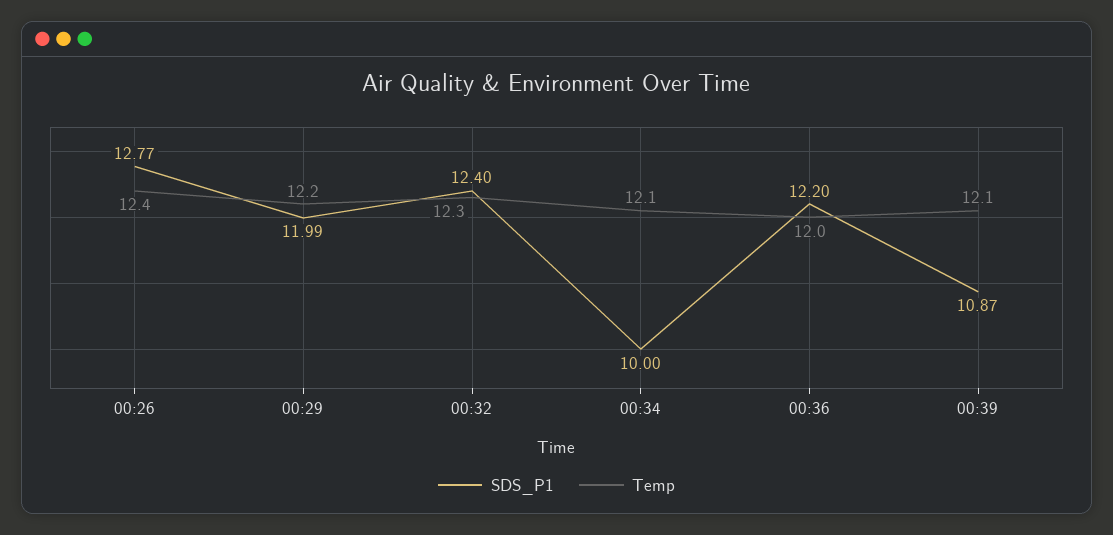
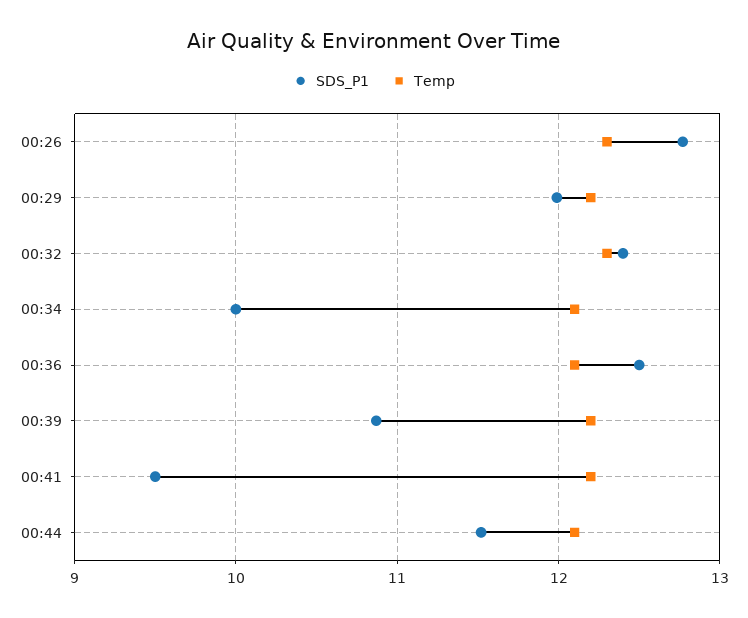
Temp, 00:26: 12.4 -> 12.3
SDS_P1, 00:36: 12.2 -> 12.5
Temp, 00:36: 12 -> 12.1
Temp, 00:39: 12.1 -> 12.2
SDS_P1, 00:41: none -> 9.5
Temp, 00:41: none -> 12.2
SDS_P1, 00:44: none -> 11.5
Temp, 00:44: none -> 12.1

